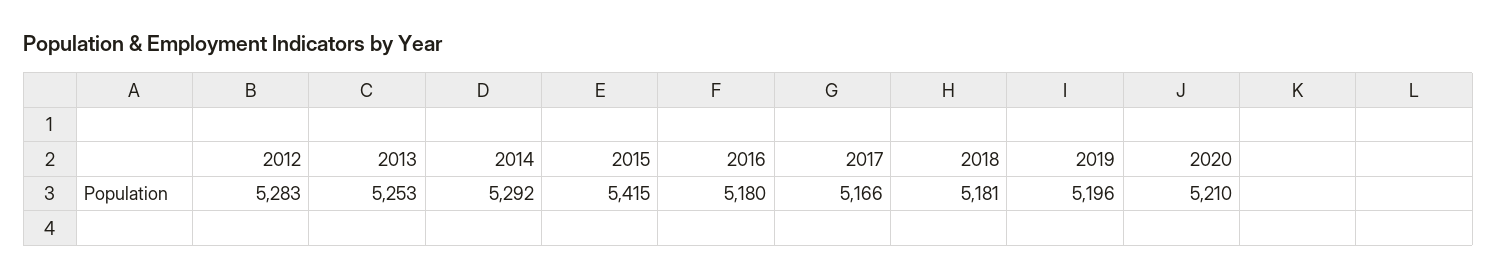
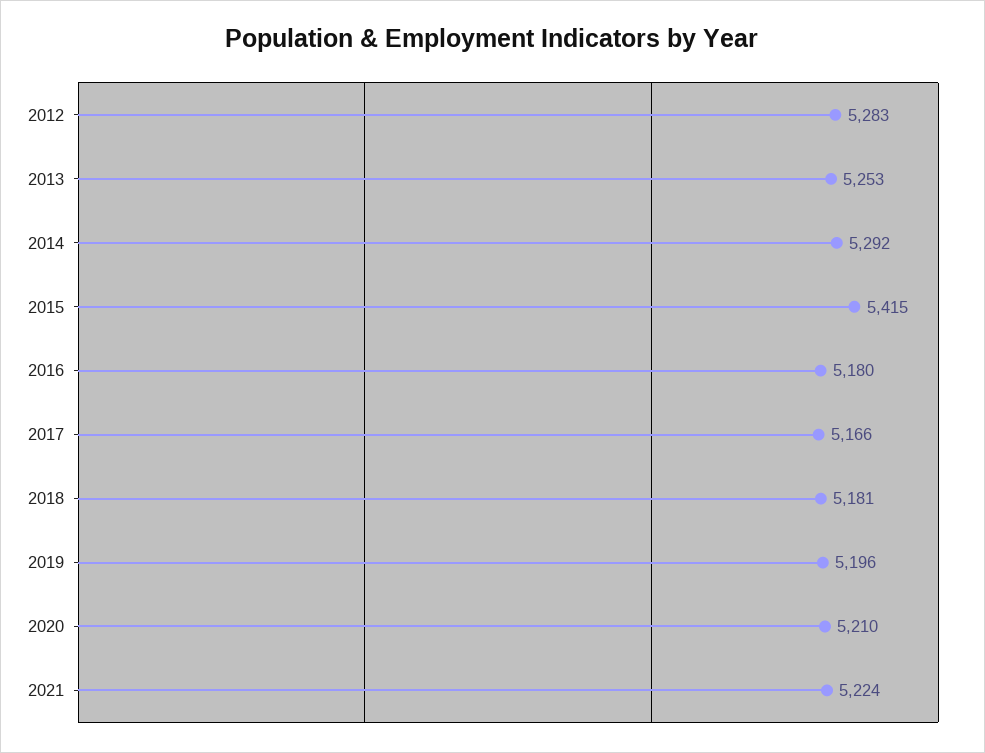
2021: none -> 5224

